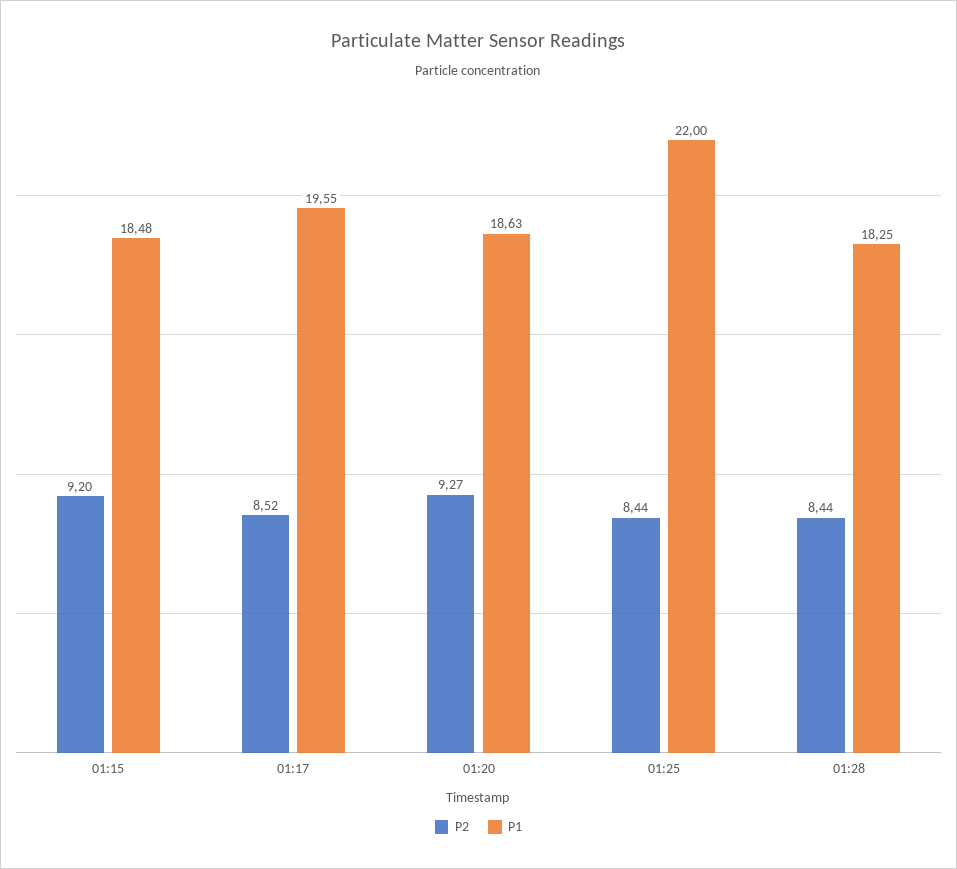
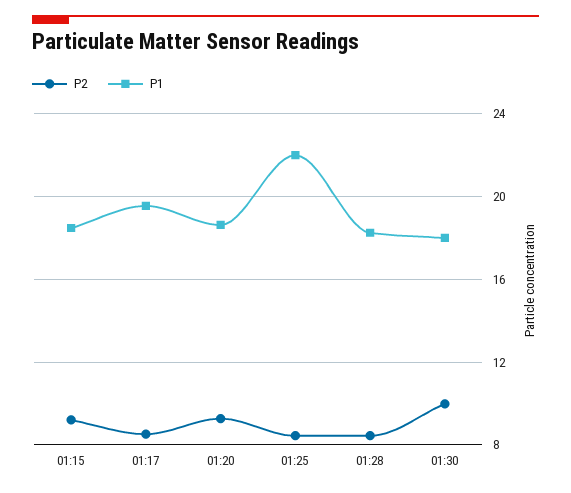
P2, 01:30: none -> 10
P1, 01:30: none -> 18

